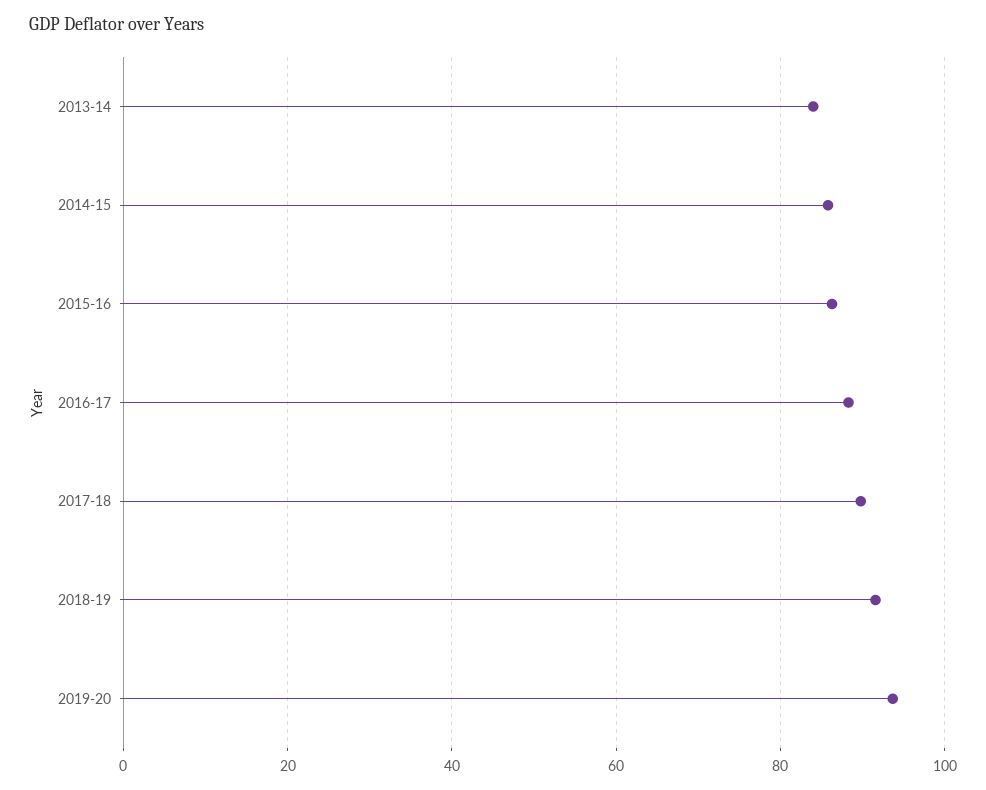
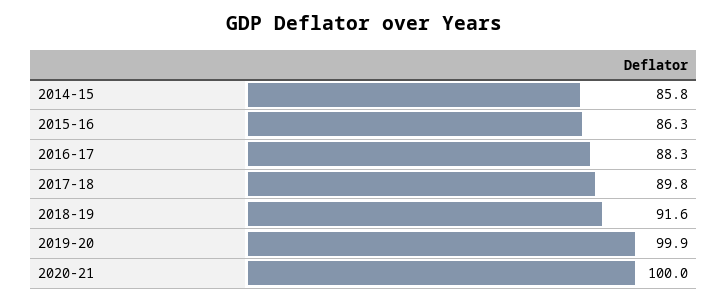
2013-14: 84 -> none
2019-20: 94 -> 99.9
2020-21: none -> 100

